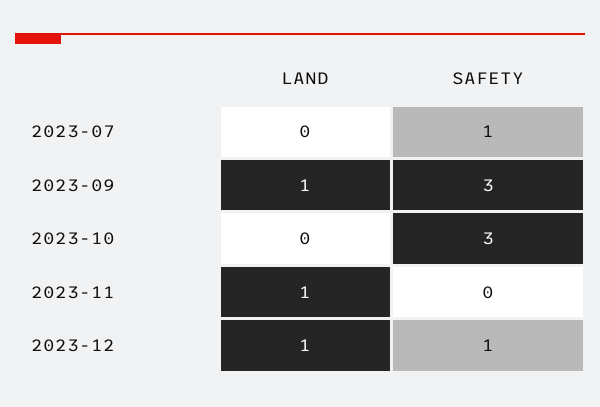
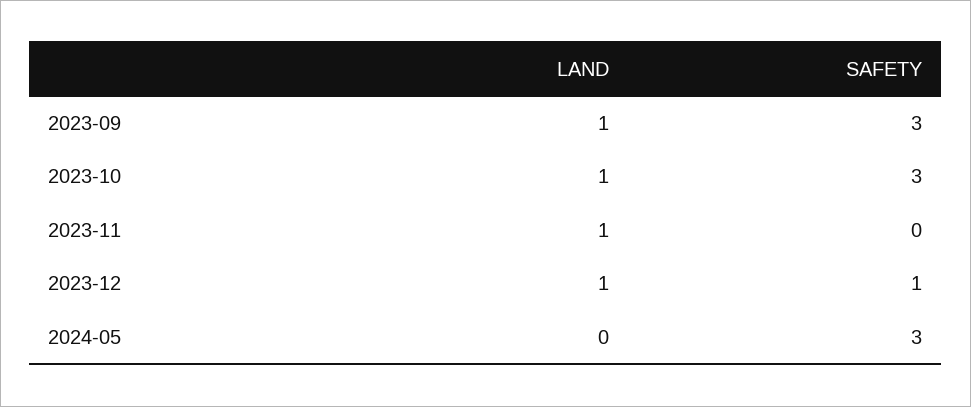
LAND, 2023-07: 0 -> none
SAFETY, 2023-07: 1 -> none
LAND, 2023-10: 0 -> 1
LAND, 2024-05: none -> 0
SAFETY, 2024-05: none -> 3

